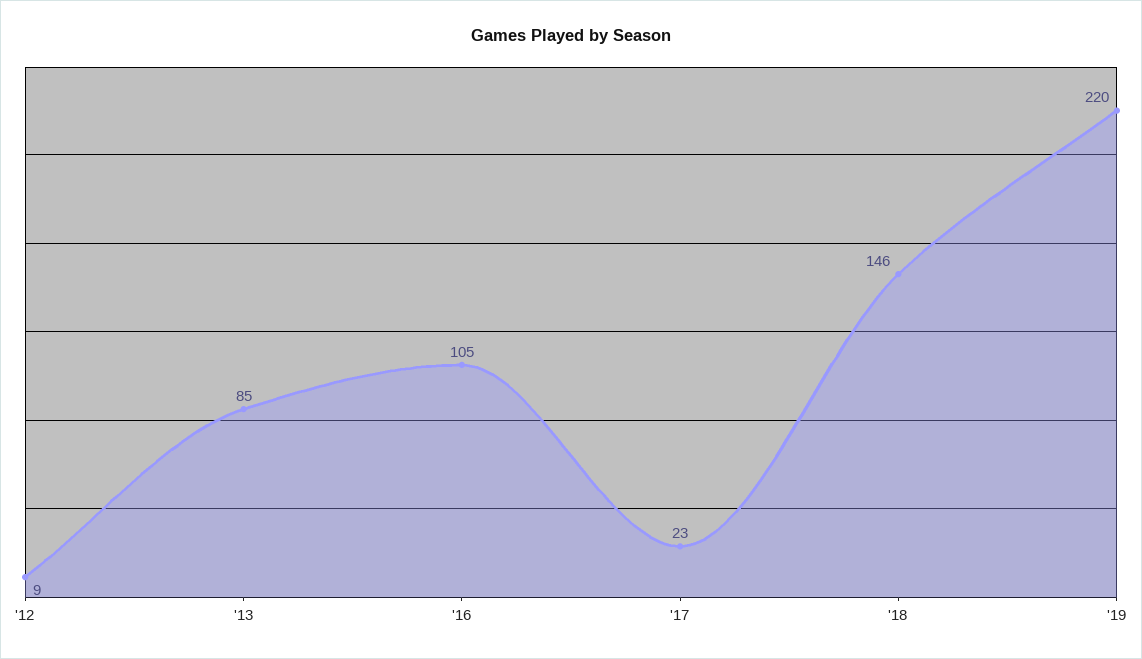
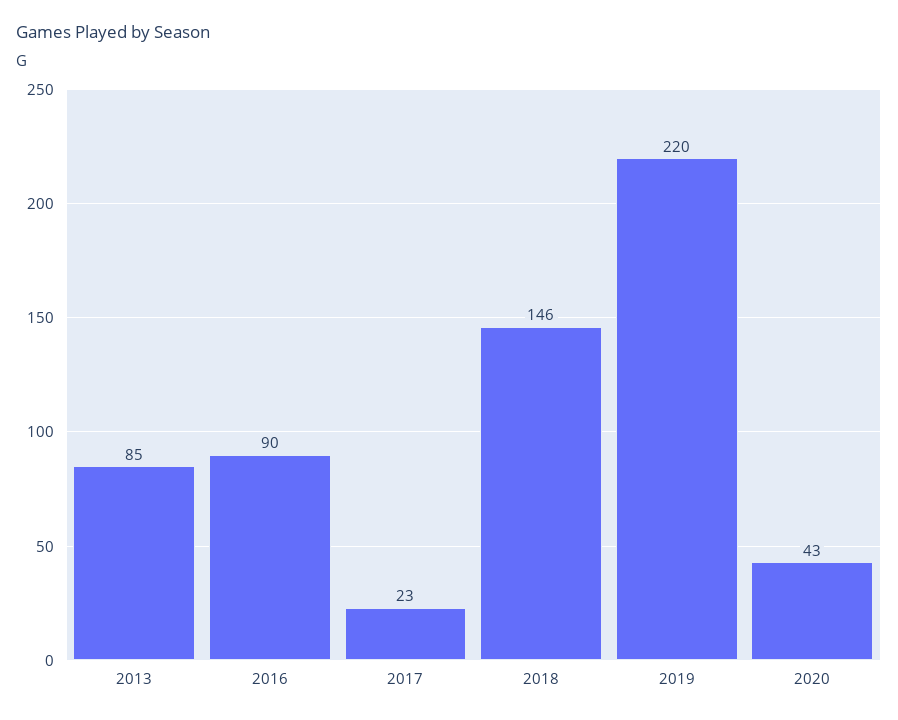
'12: 9 -> none
'16: 105 -> 90
2020: none -> 43

